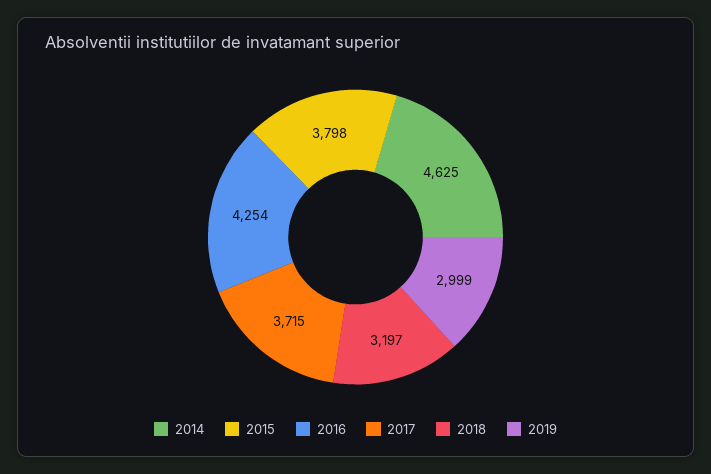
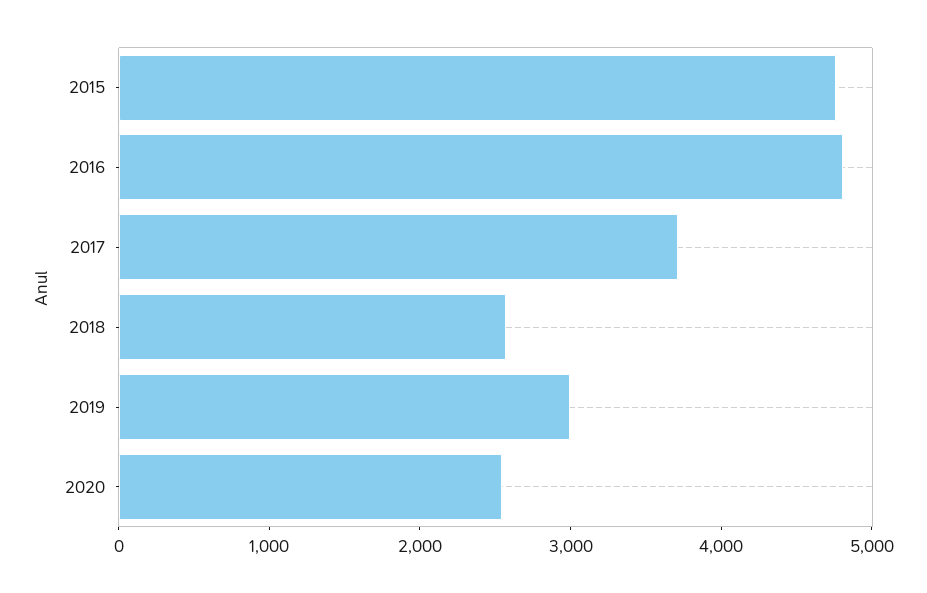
2014: 4625 -> none
2015: 3798 -> 4800
2016: 4254 -> 4800
2018: 3197 -> 2600
2020: none -> 2600

